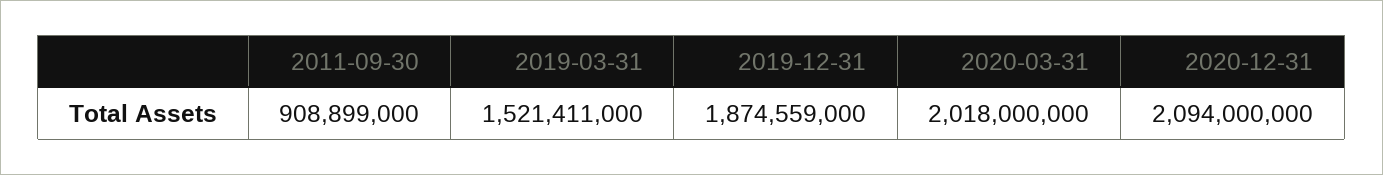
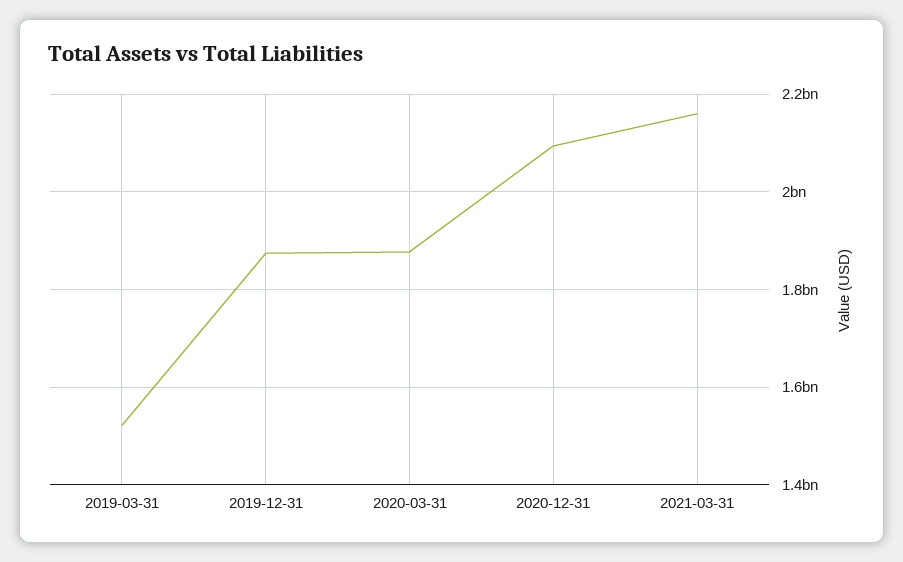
2011-09-30: 908899000 -> none
2020-03-31: 2018000000 -> 1880000000
2021-03-31: none -> 2160000000

